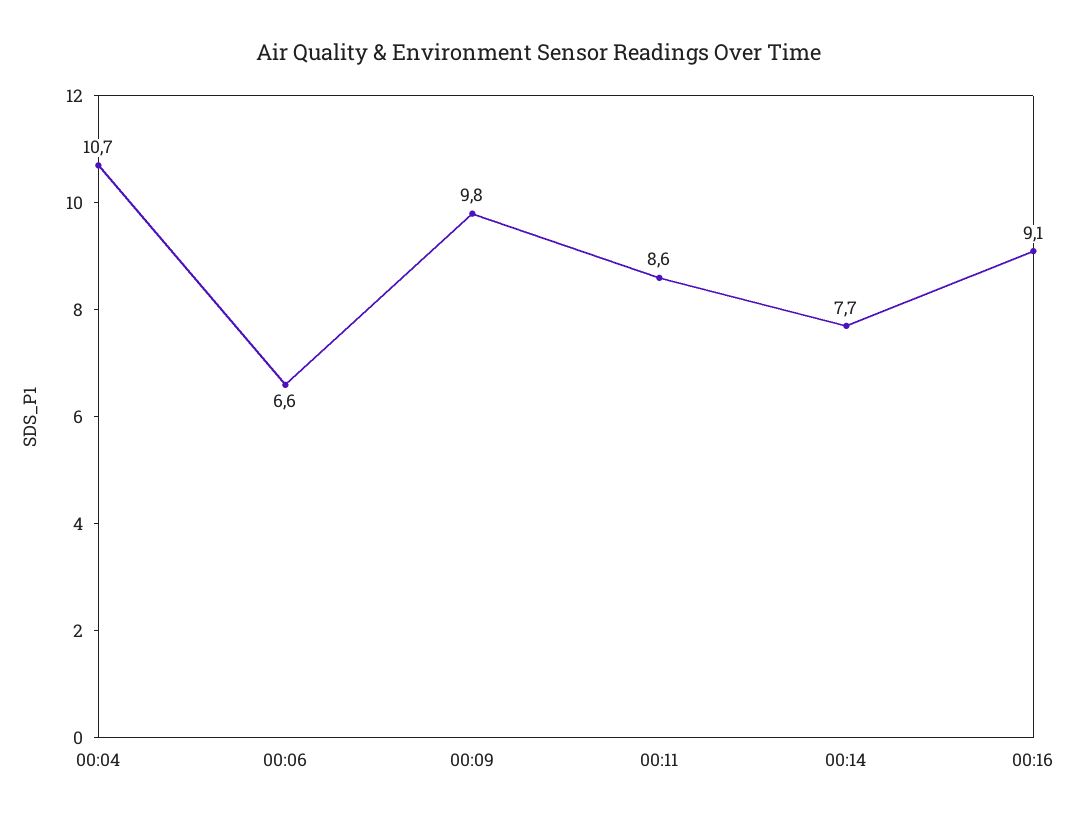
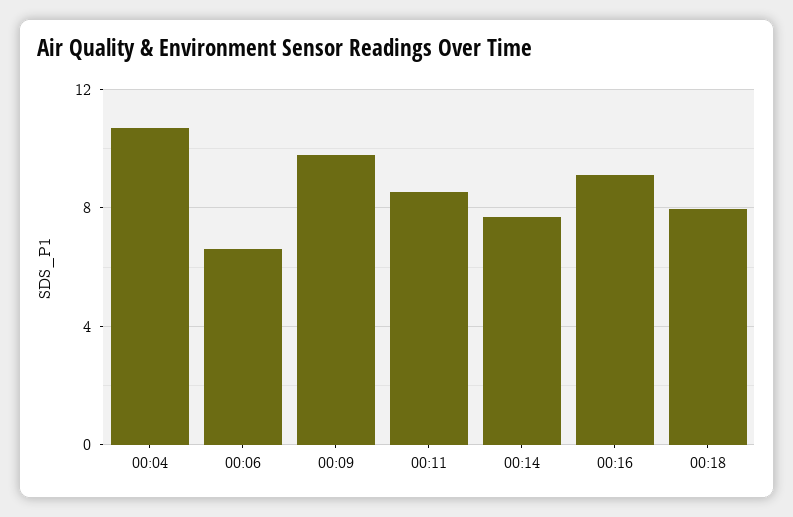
00:18: none -> 8

